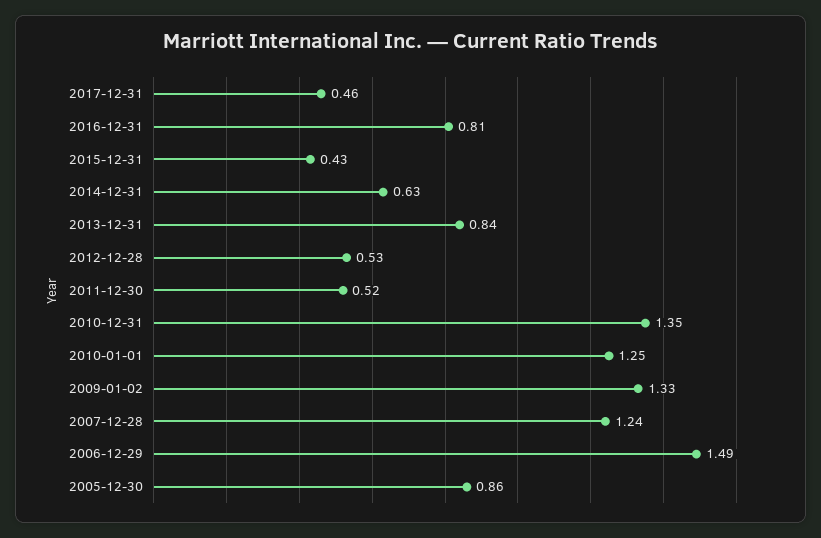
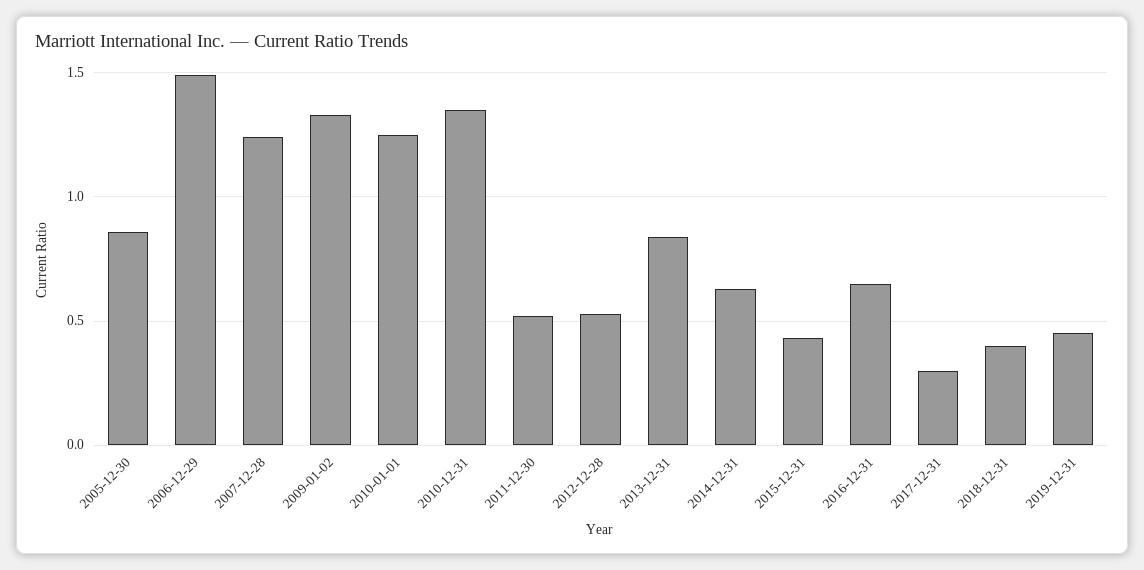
2017-12-31: 0.46 -> 0.3
2016-12-31: 0.81 -> 0.65
2018-12-31: none -> 0.4
2019-12-31: none -> 0.45

